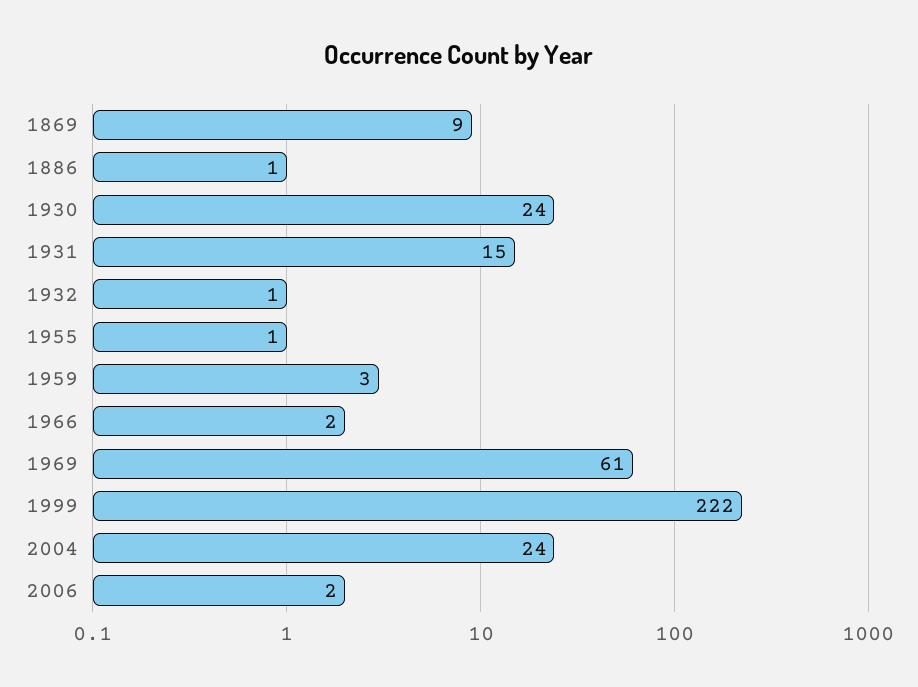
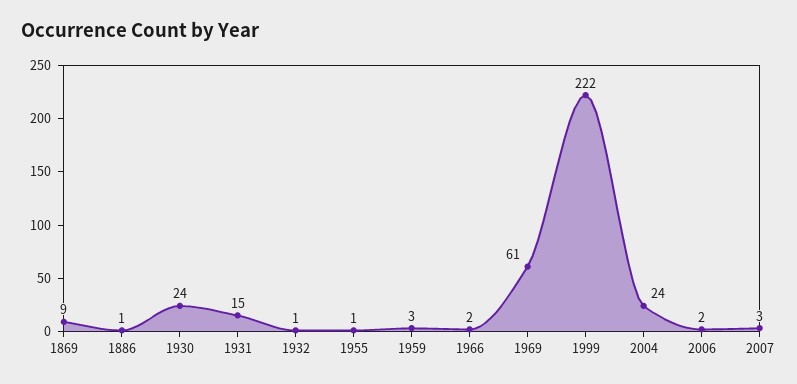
2007: none -> 3

